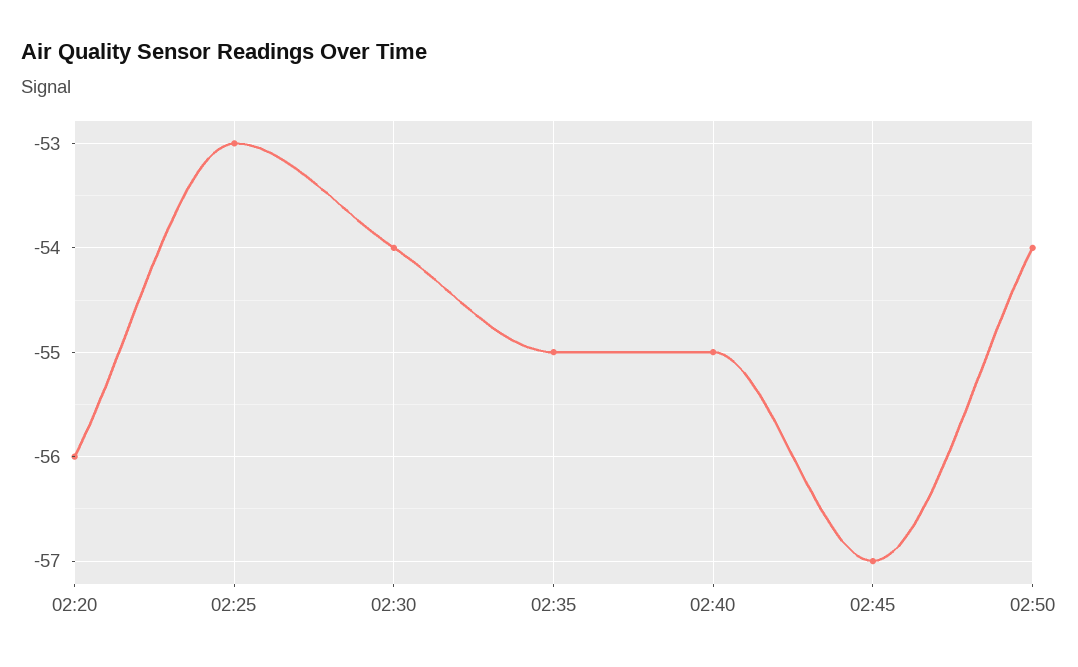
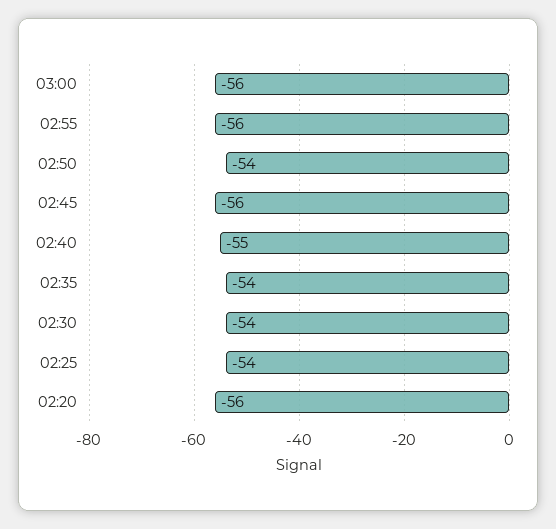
02:25: -53 -> -54
02:35: -55 -> -54
02:45: -57 -> -56
03:00: none -> -56
02:55: none -> -56

